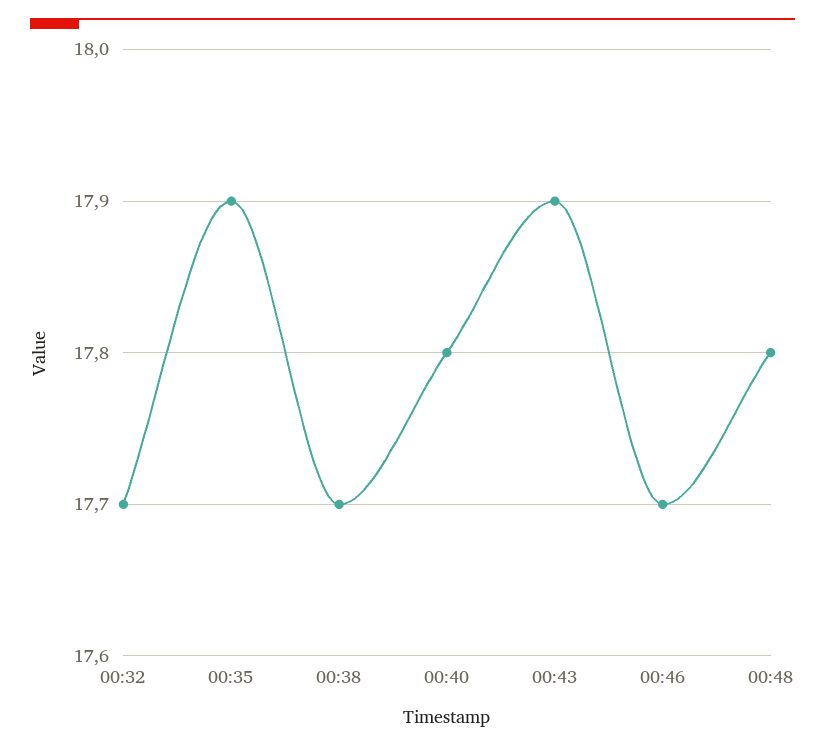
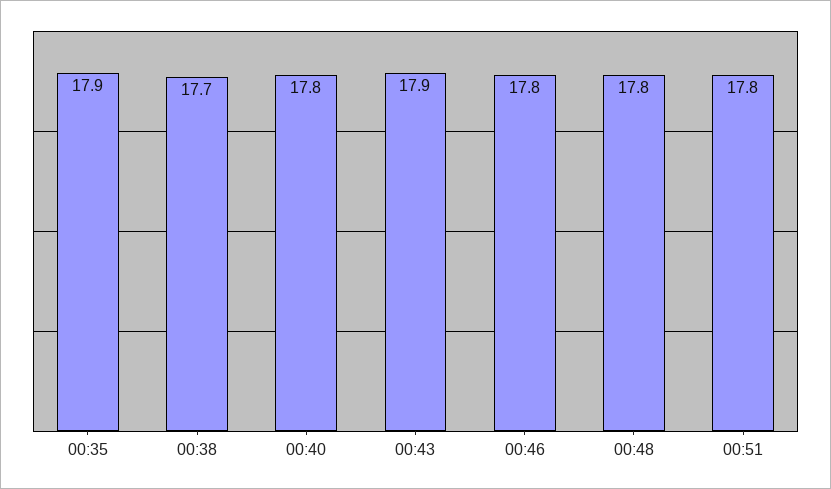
00:32: 17.7 -> none
00:46: 17.7 -> 17.8
00:51: none -> 17.8

